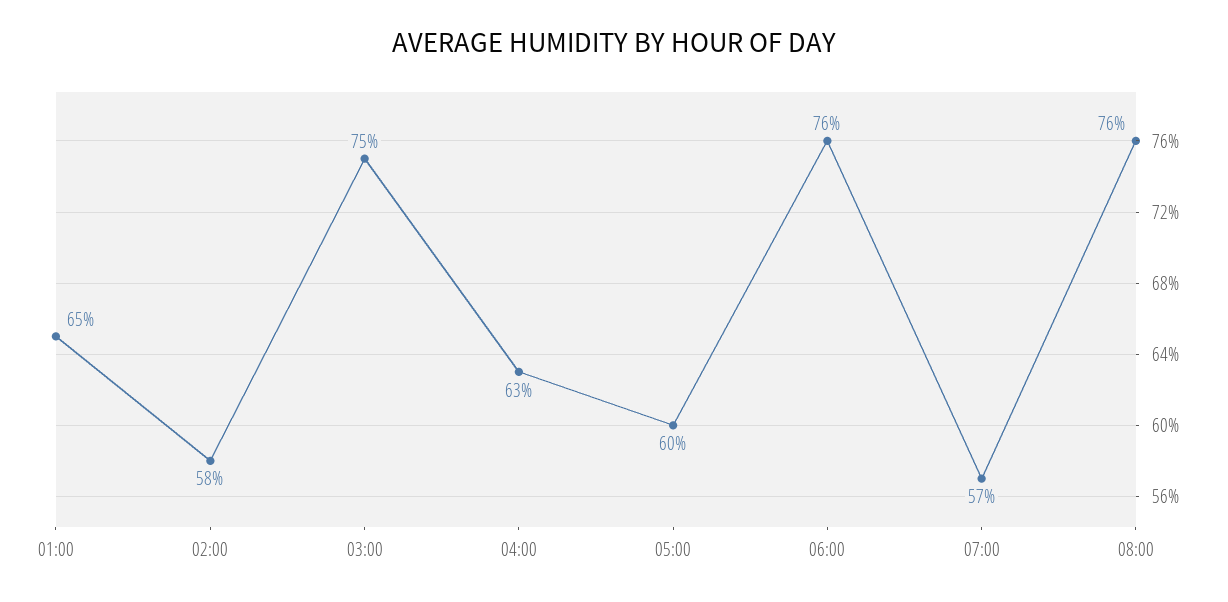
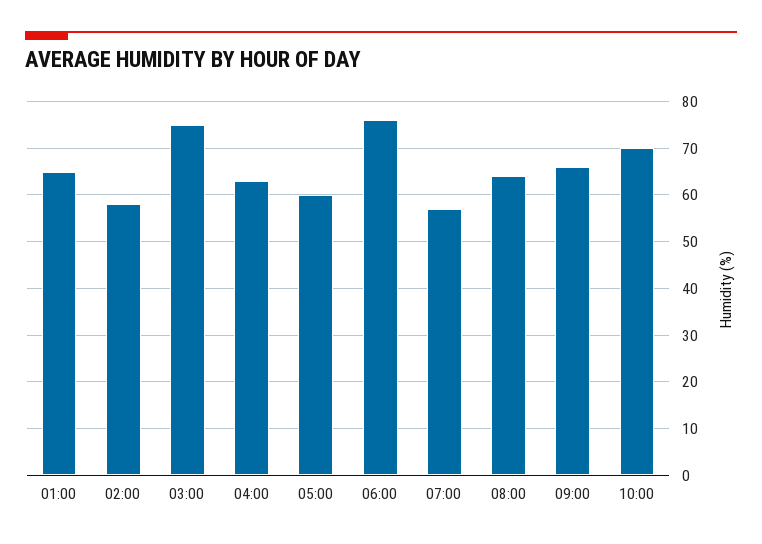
08:00: 76 -> 65
09:00: none -> 65
10:00: none -> 70

